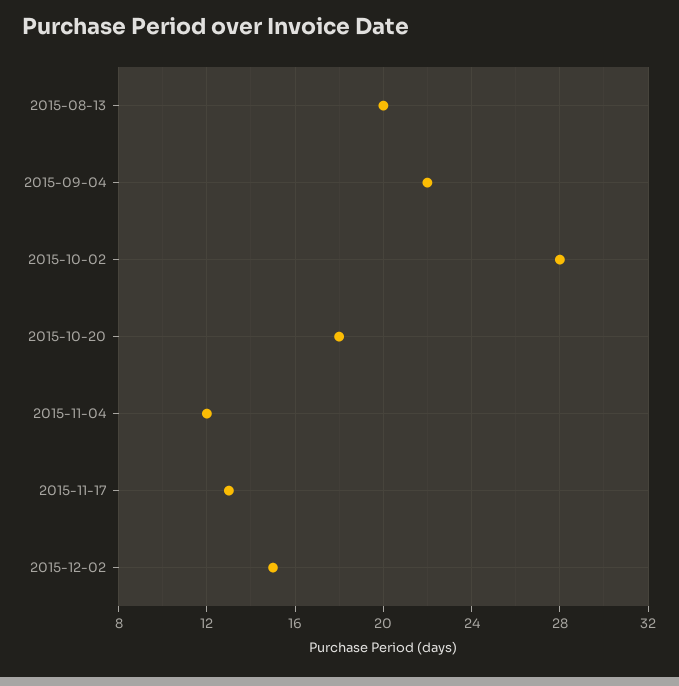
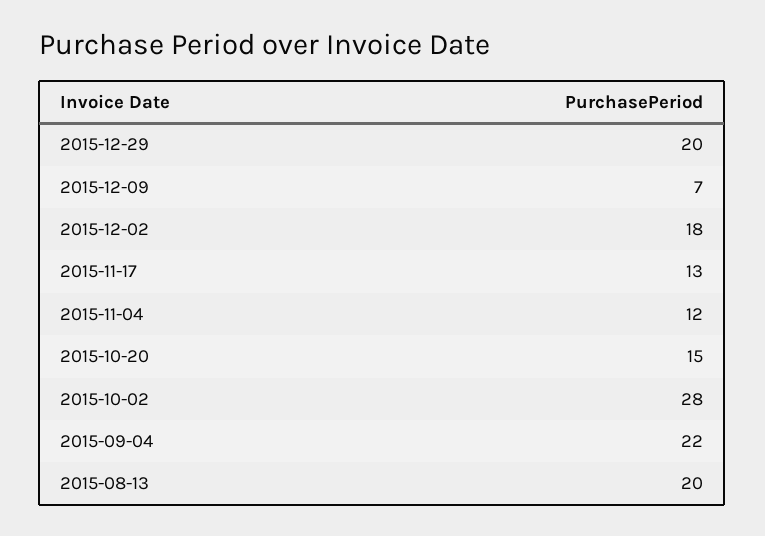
2015-10-20: 18 -> 15
2015-12-02: 15 -> 18
2015-12-29: none -> 20
2015-12-09: none -> 7

